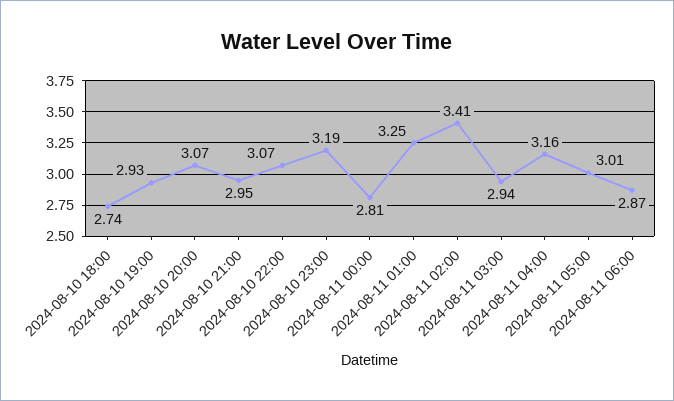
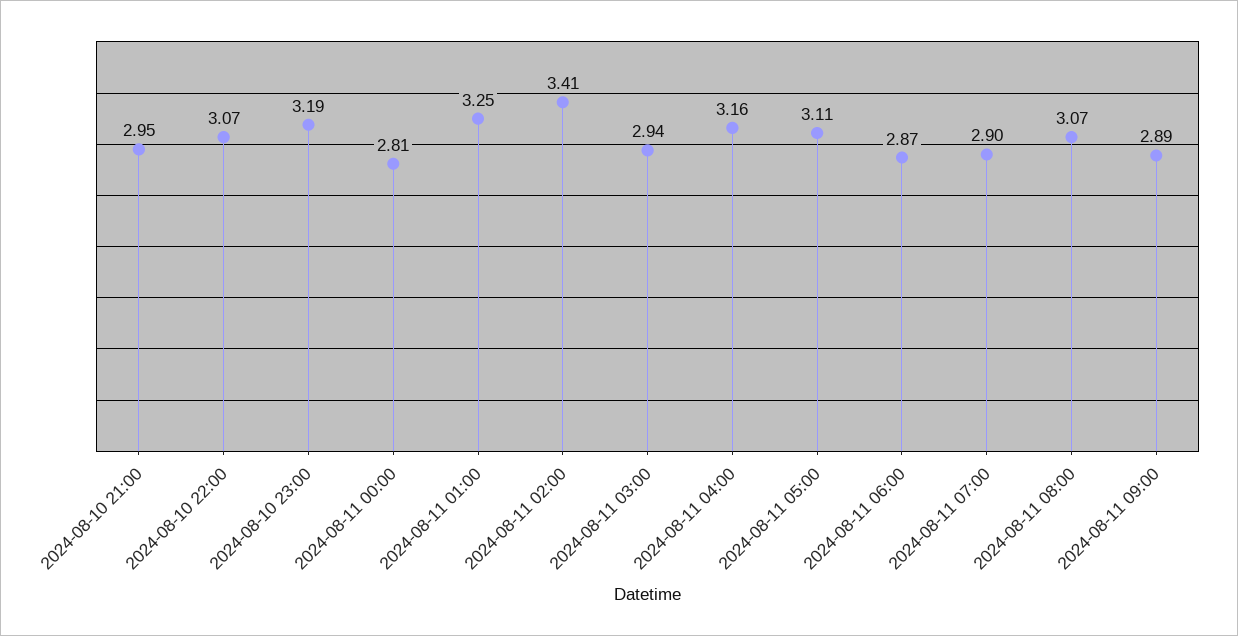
2024-08-10 18:00: 2.74 -> none
2024-08-10 19:00: 2.93 -> none
2024-08-10 20:00: 3.07 -> none
2024-08-11 05:00: 3.01 -> 3.11
2024-08-11 07:00: none -> 2.9
2024-08-11 08:00: none -> 3.07
2024-08-11 09:00: none -> 2.89

